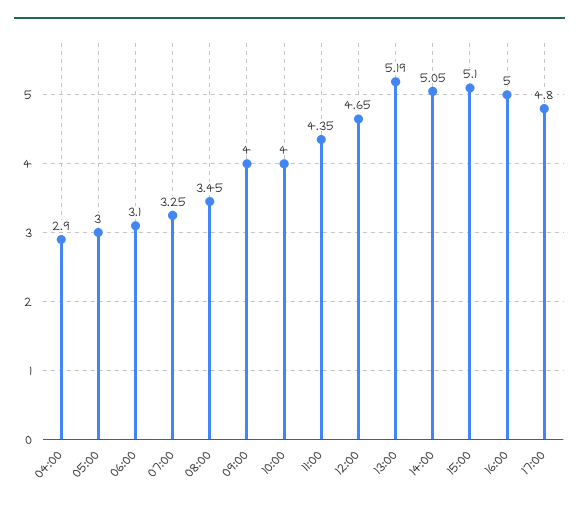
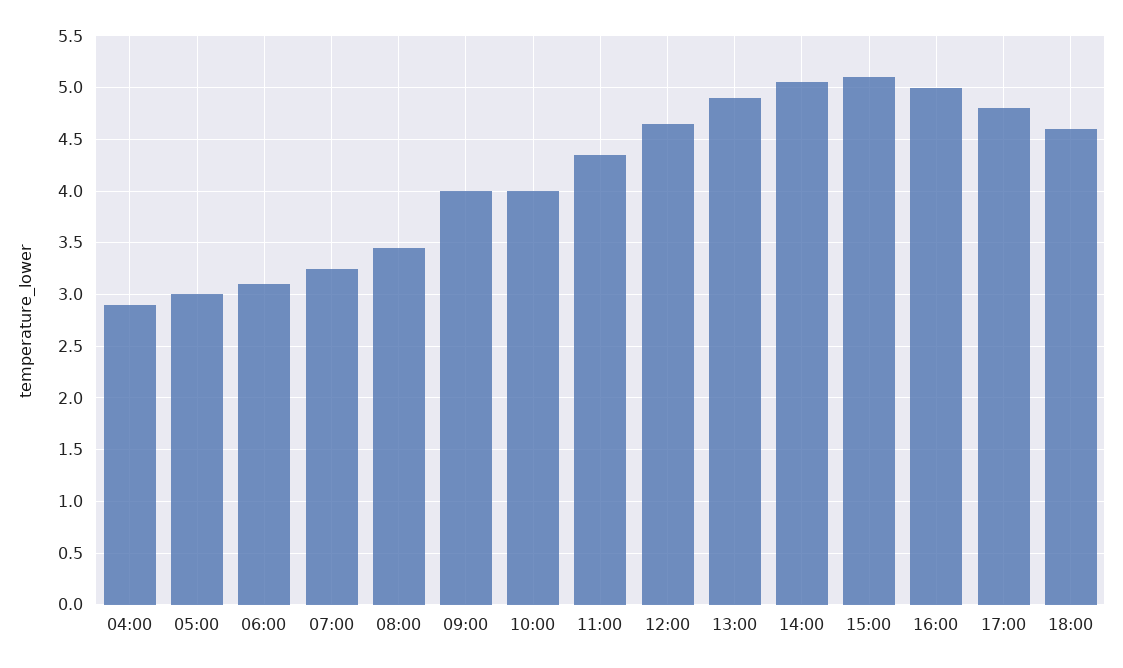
13:00: 5.19 -> 4.9
18:00: none -> 4.6

